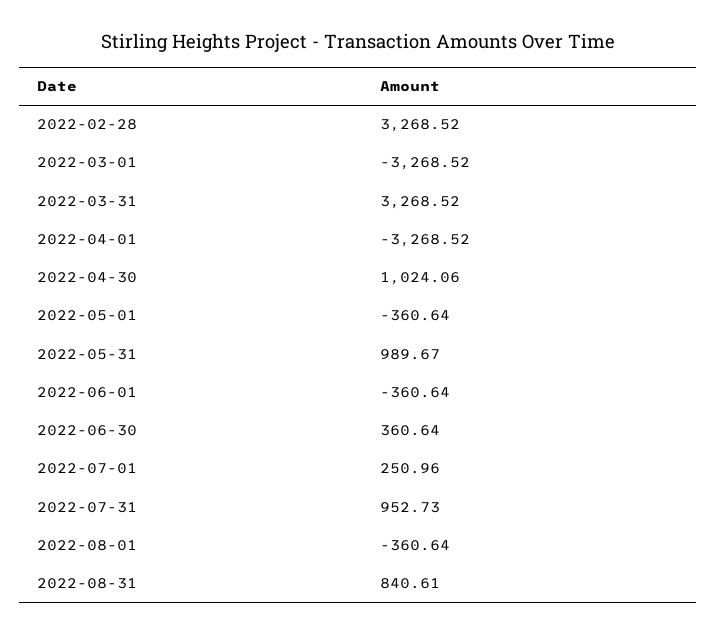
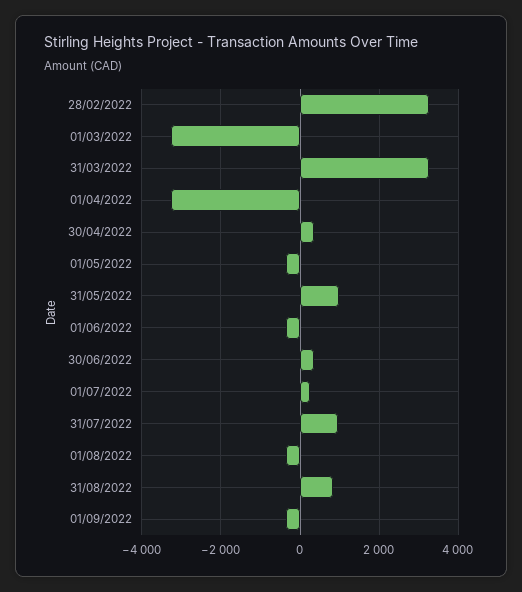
2022-04-30: 1024.06 -> 400
01/09/2022: none -> -400

